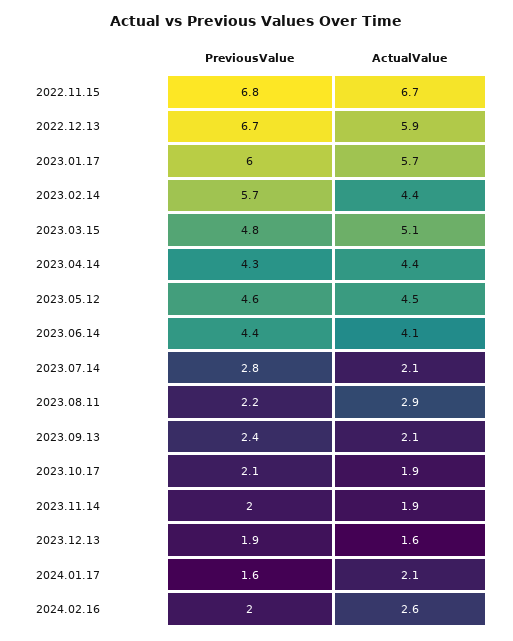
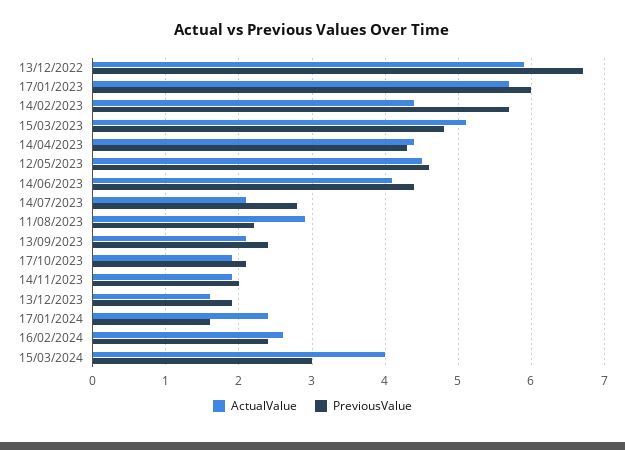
PreviousValue, 2022.11.15: 6.8 -> none
ActualValue, 2022.11.15: 6.7 -> none
ActualValue, 2024.01.17: 2.1 -> 2.4
PreviousValue, 2024.02.16: 2 -> 2.4
ActualValue, 15/03/2024: none -> 4
PreviousValue, 15/03/2024: none -> 3

